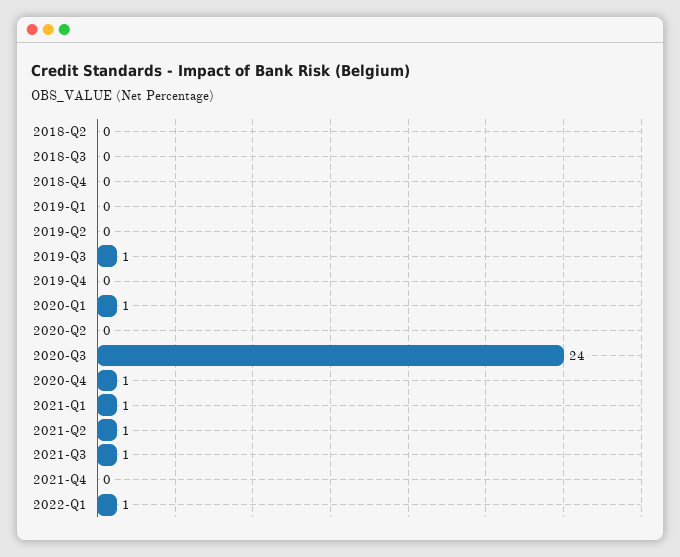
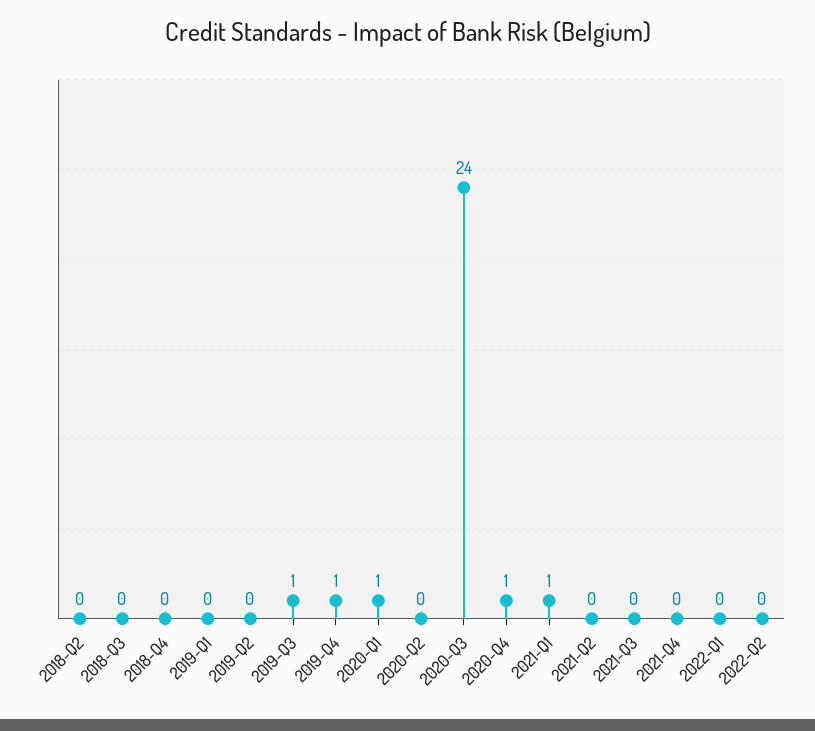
2019-Q4: 0 -> 1
2021-Q2: 1 -> 0
2021-Q3: 1 -> 0
2022-Q1: 1 -> 0
2022-Q2: none -> 0

